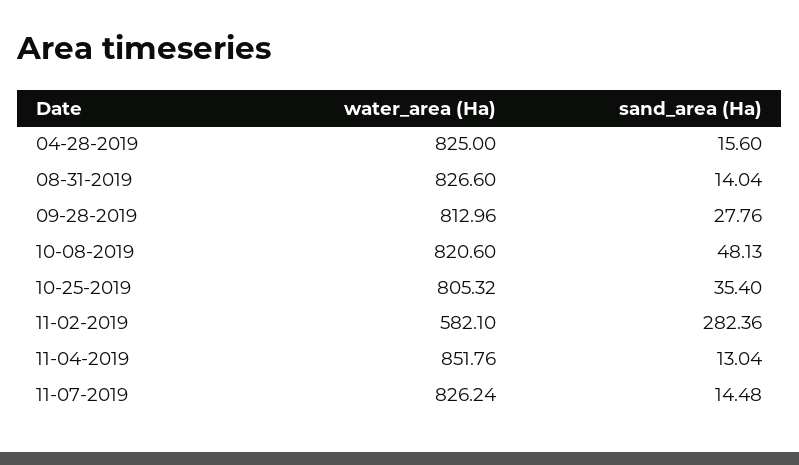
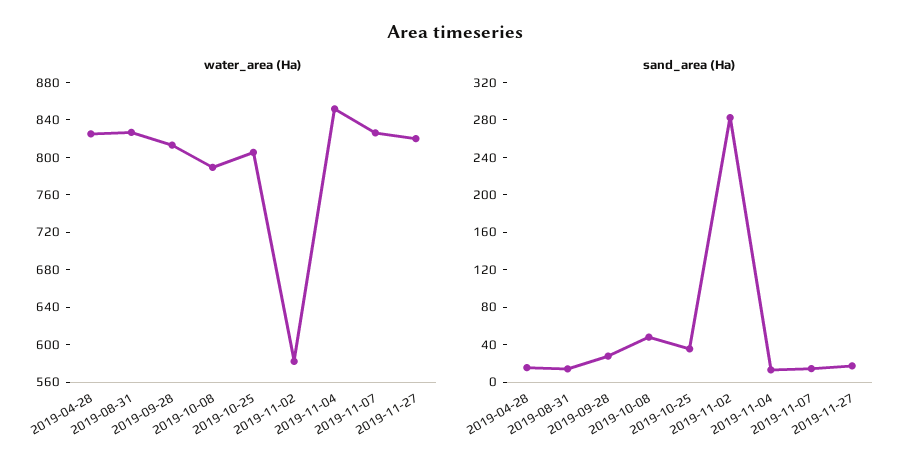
water_area (Ha), 10-08-2019: 820.6 -> 790
water_area (Ha), 2019-11-27: none -> 820
sand_area (Ha), 2019-11-27: none -> 20

